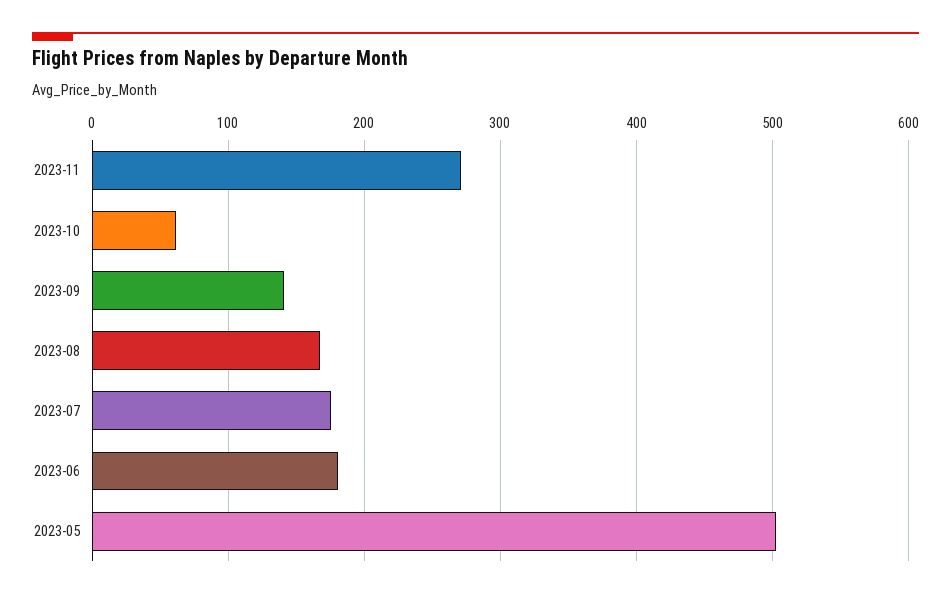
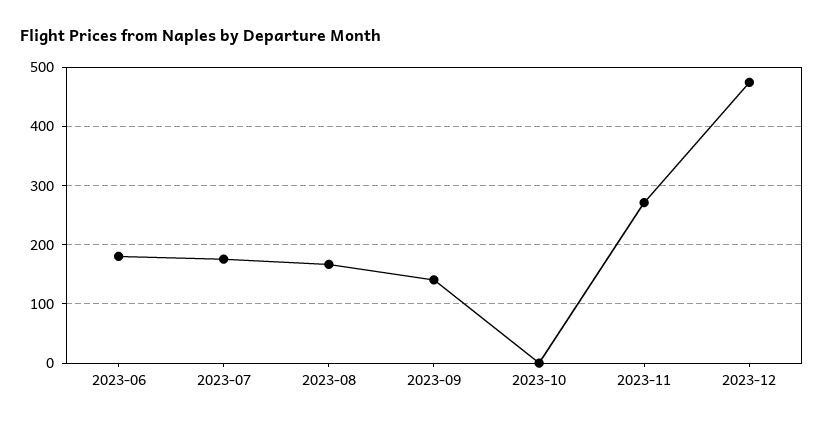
2023-10: 60 -> 0
2023-05: 500 -> none
2023-12: none -> 480

